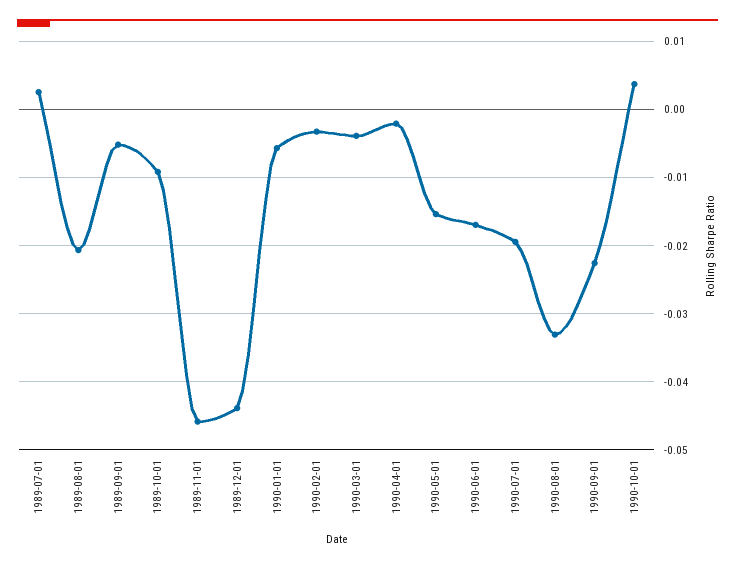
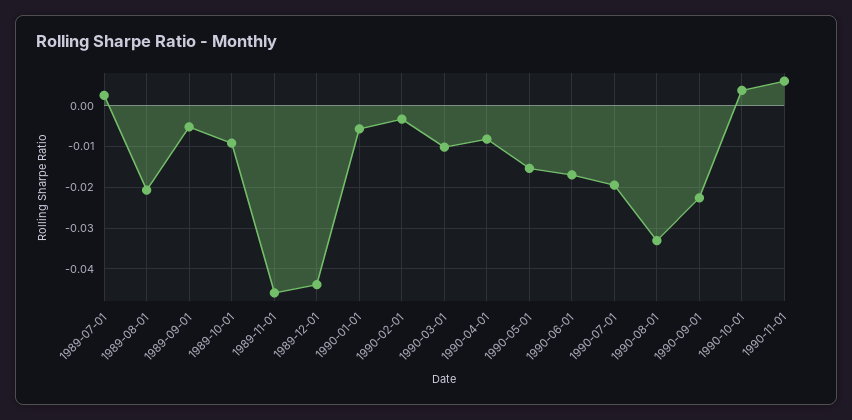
1990-03-01: -0.004 -> -0.01
1990-04-01: -0.002 -> -0.008
1990-11-01: none -> 0.006

